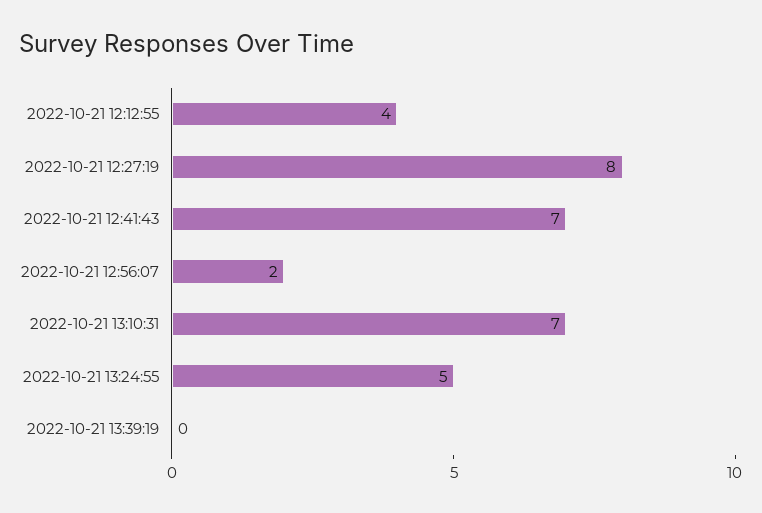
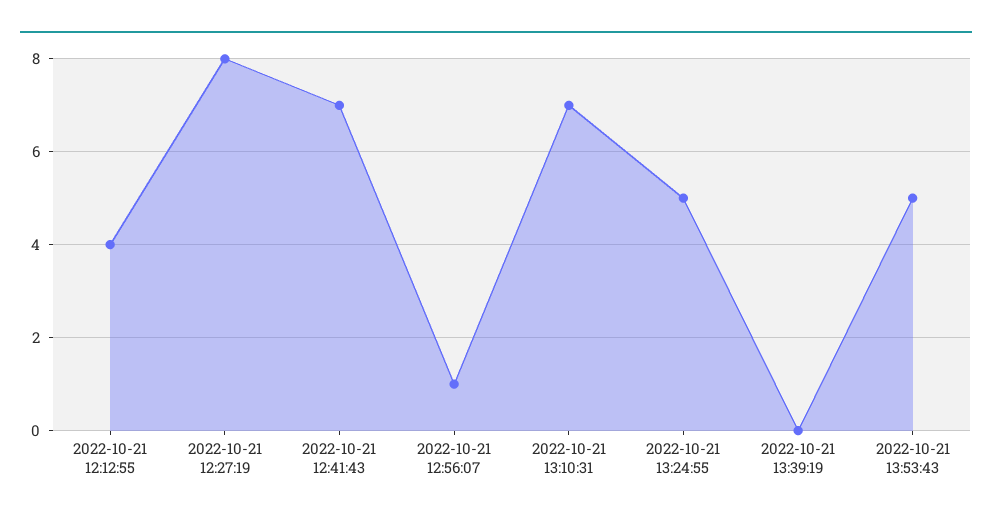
2022-10-21 12:56:07: 2 -> 1
2022-10-21 13:53:43: none -> 5

